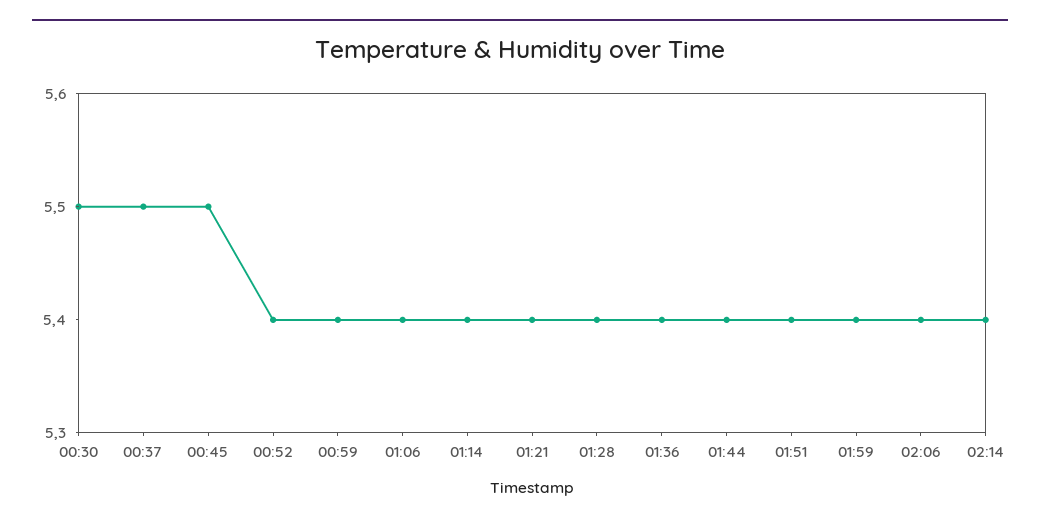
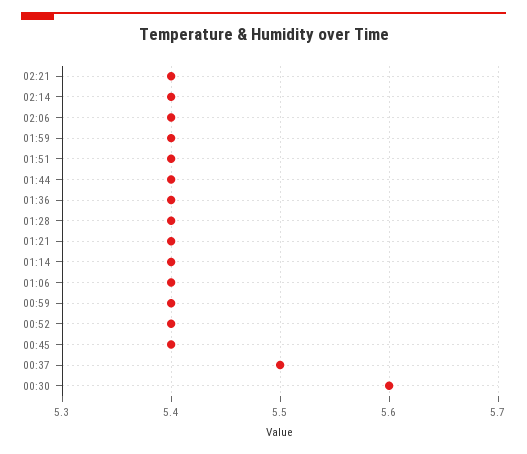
00:30: 5.5 -> 5.6
00:45: 5.5 -> 5.4
02:21: none -> 5.4

